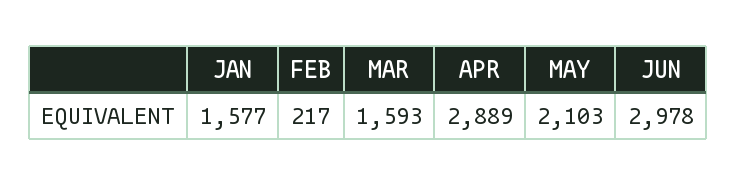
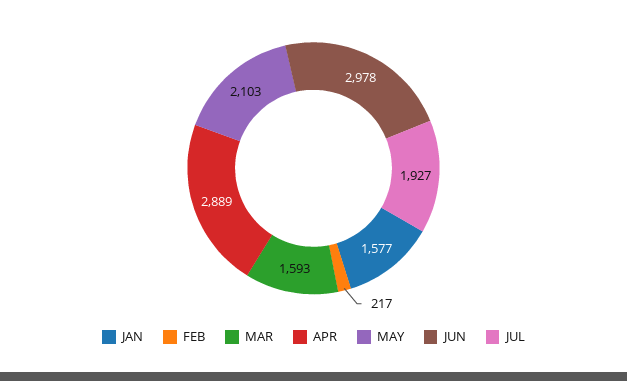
JUL: none -> 1927

